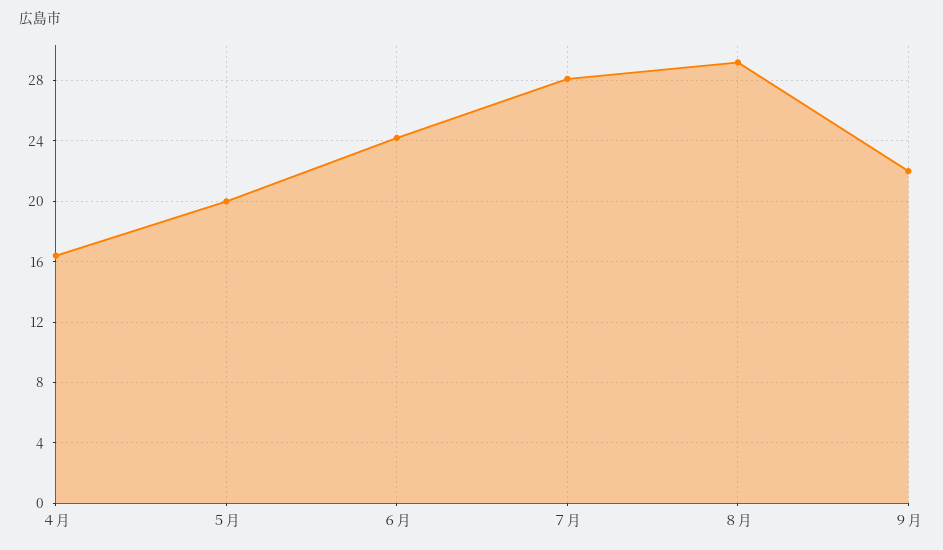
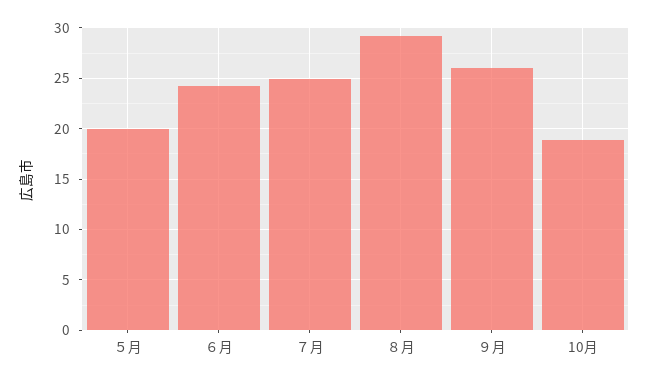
４月: 16.5 -> none
７月: 28 -> 25
９月: 22 -> 26
10月: none -> 19

